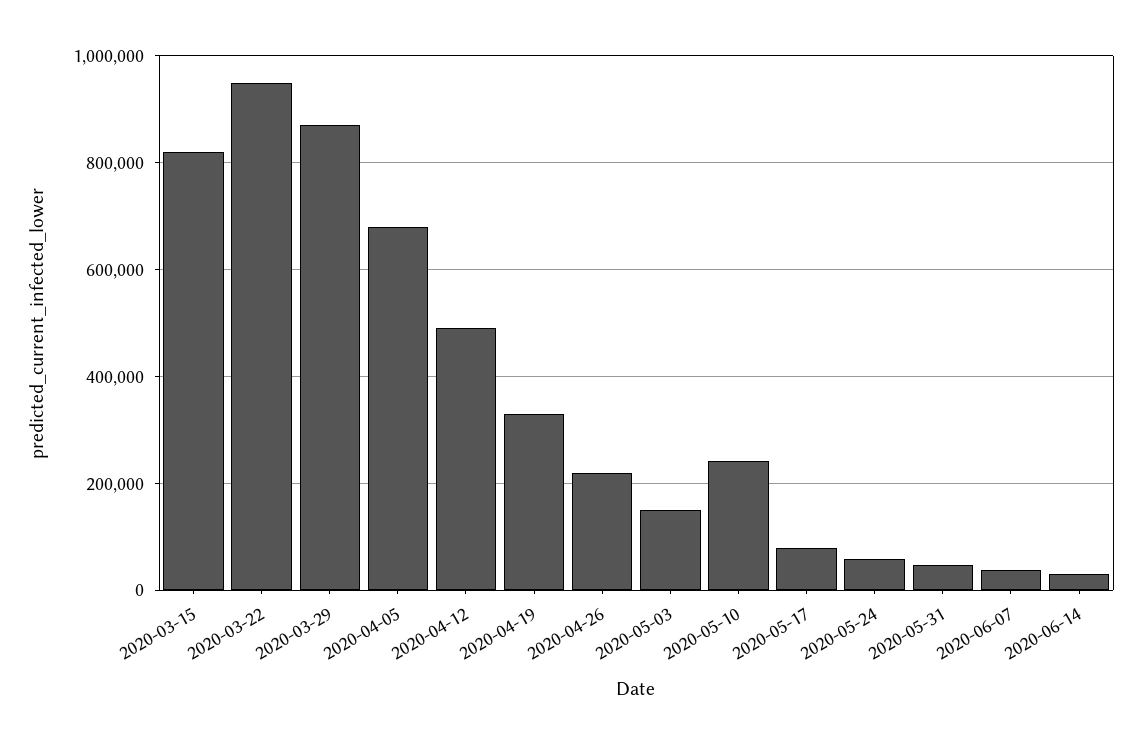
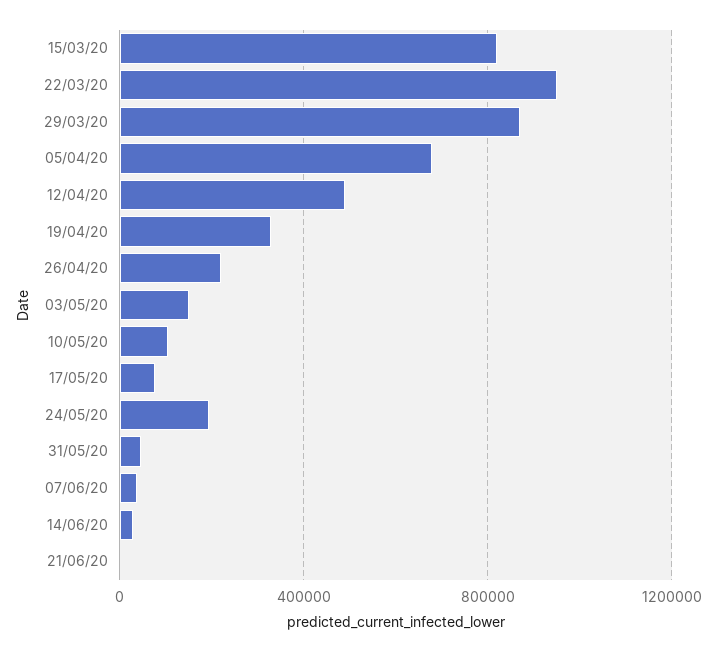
2020-05-10: 240000 -> 100000
2020-05-24: 60000 -> 200000
21/06/20: none -> 0

